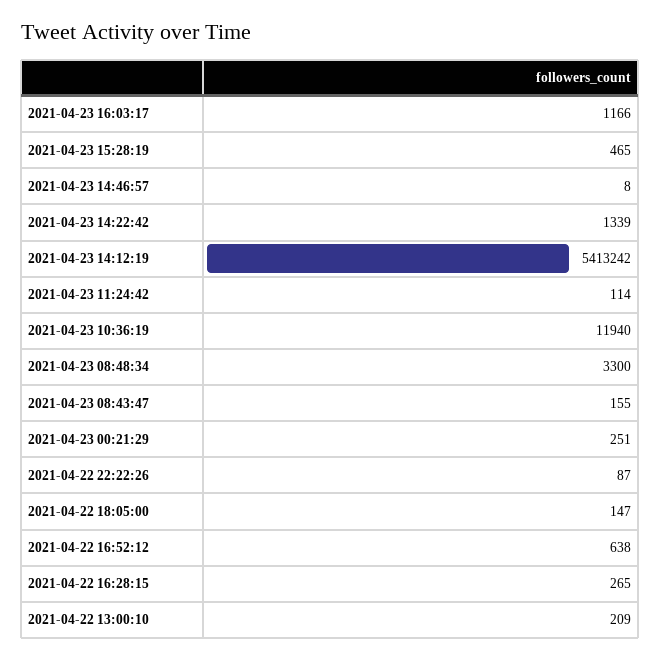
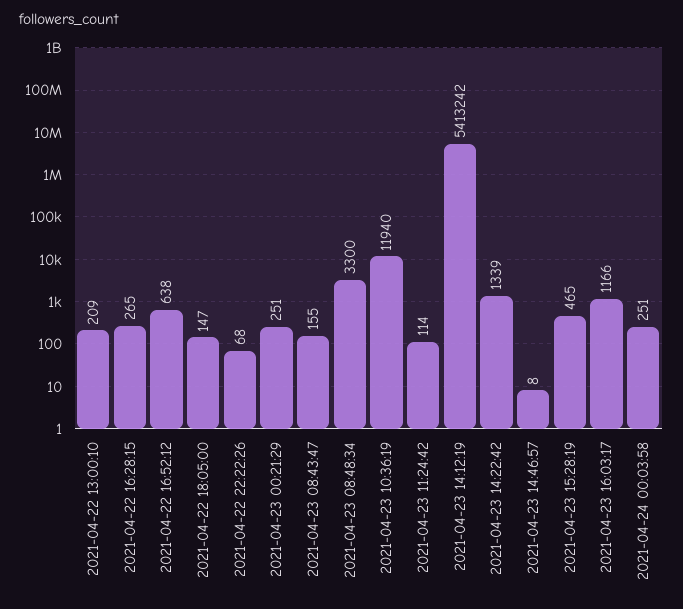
2021-04-22 22:22:26: 87 -> 68
2021-04-24 00:03:58: none -> 251

